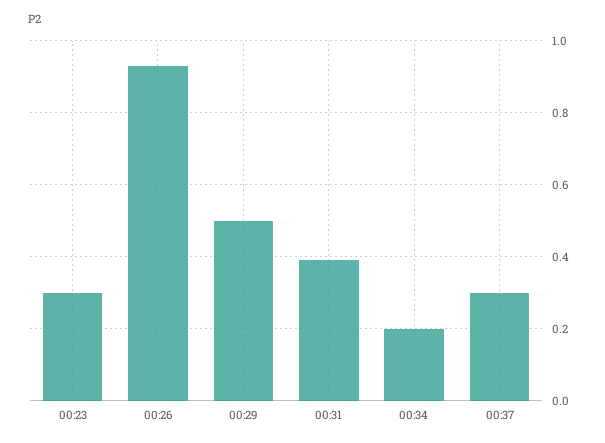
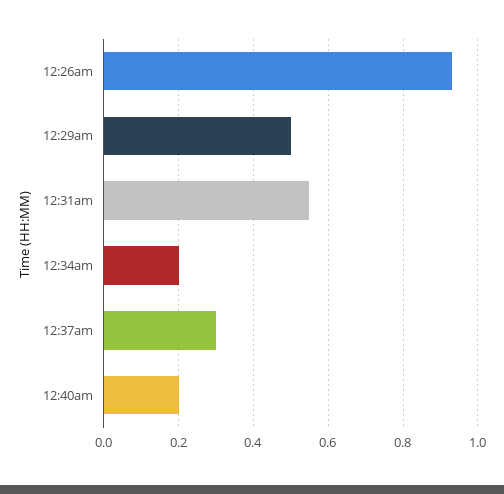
00:23: 0.3 -> none
00:31: 0.4 -> 0.55
12:40am: none -> 0.2

